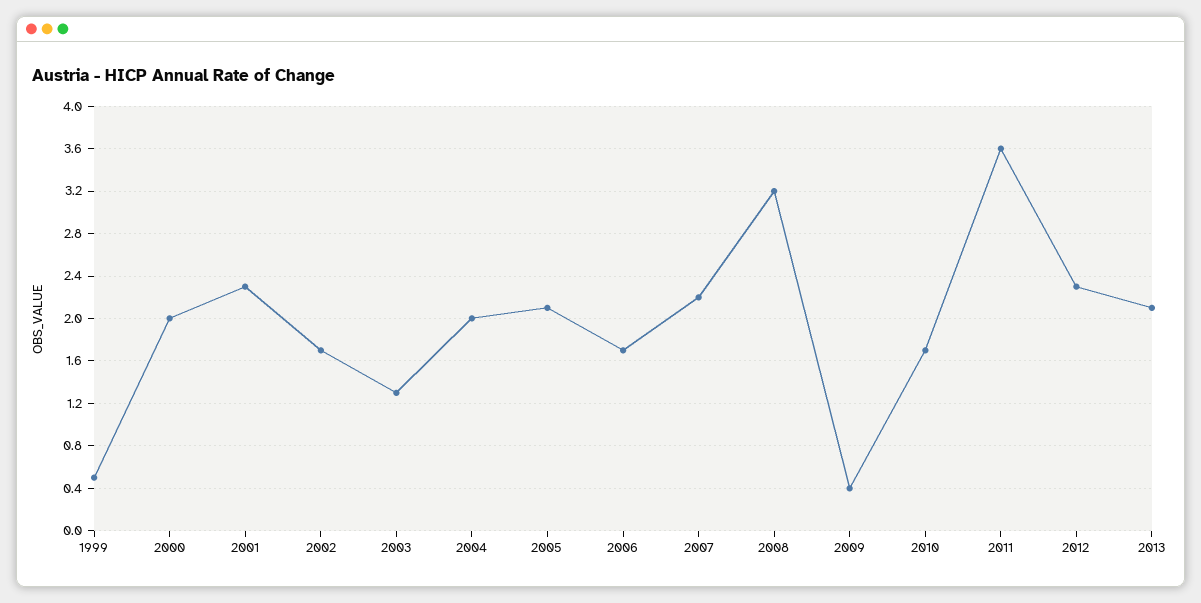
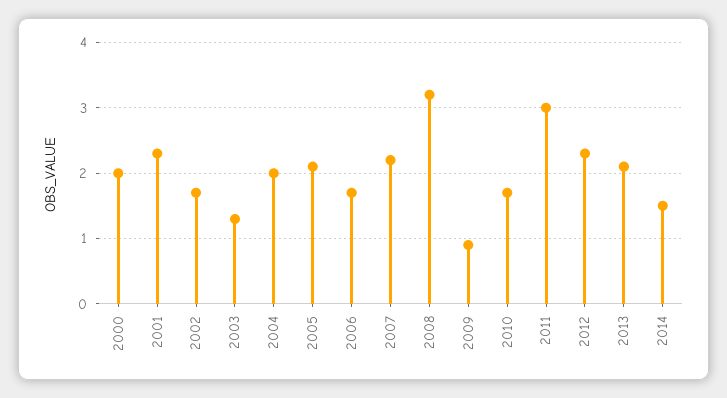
1999: 0.5 -> none
2009: 0.4 -> 0.9
2011: 3.6 -> 3
2014: none -> 1.5

